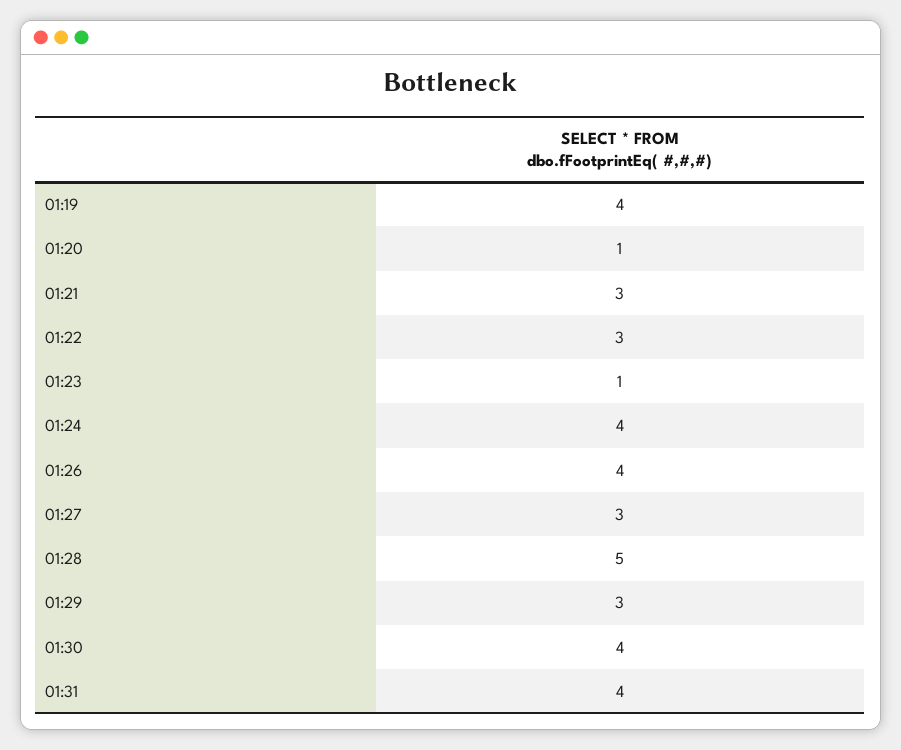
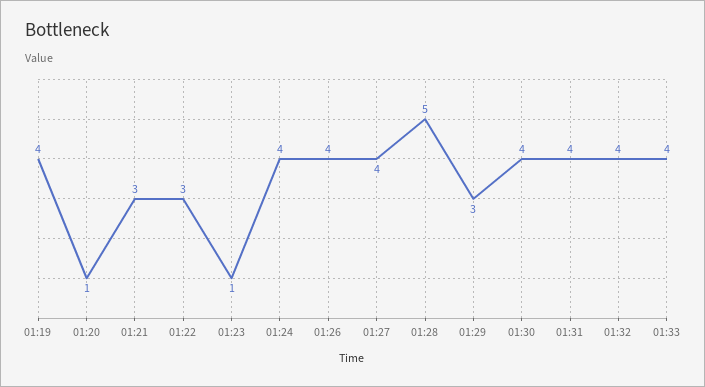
01:27: 3 -> 4
01:32: none -> 4
01:33: none -> 4

